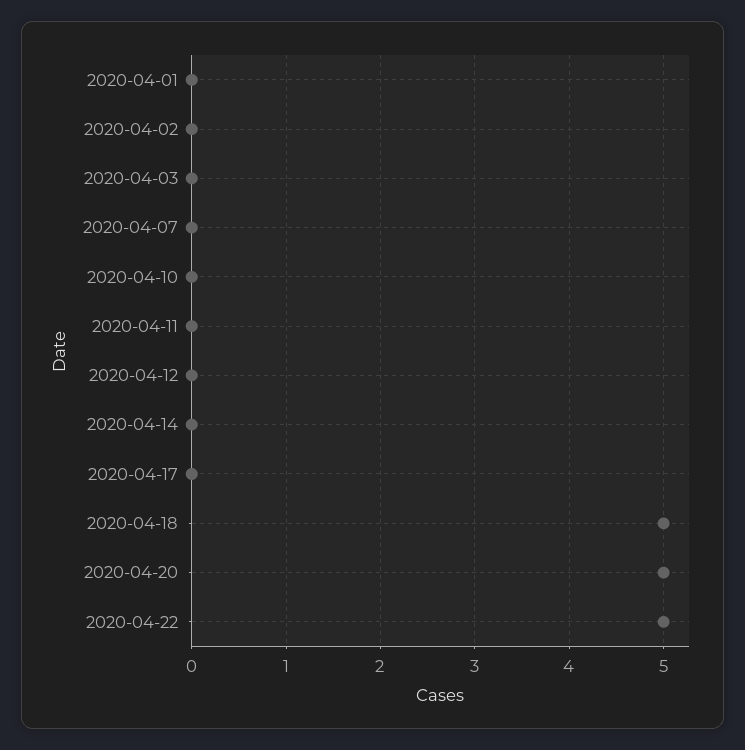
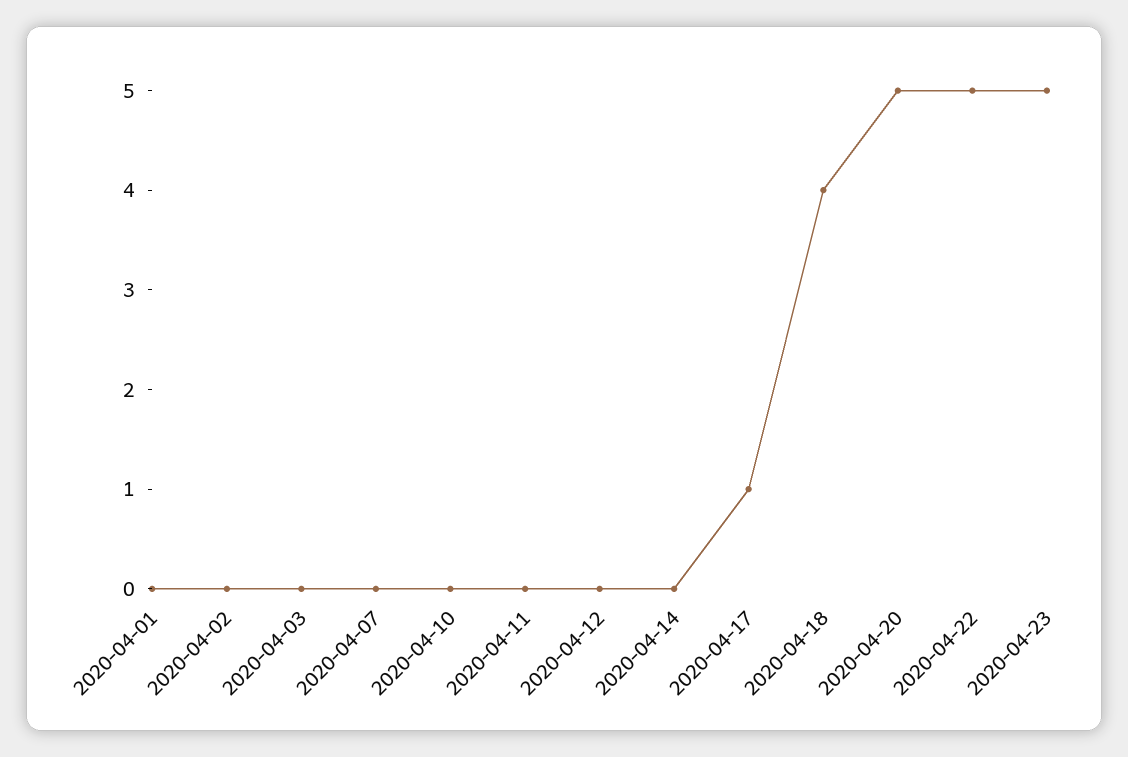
2020-04-17: 0 -> 1
2020-04-18: 5 -> 4
2020-04-23: none -> 5

